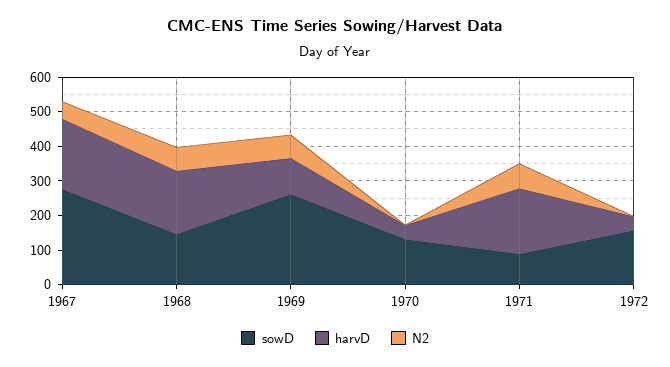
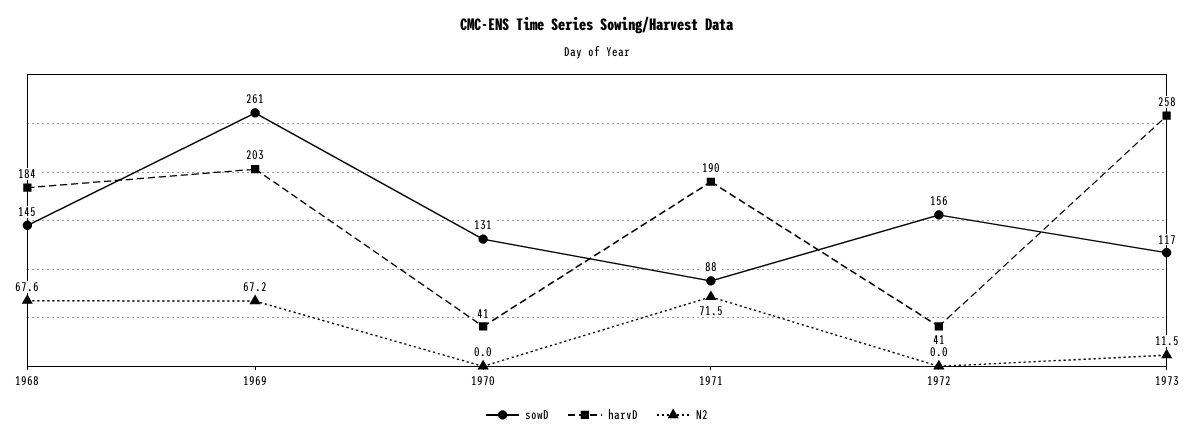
sowD, 1967: 275 -> none
harvD, 1967: 200 -> none
N2, 1967: 50 -> none
harvD, 1969: 100 -> 203
sowD, 1973: none -> 117
harvD, 1973: none -> 258
N2, 1973: none -> 11.5

